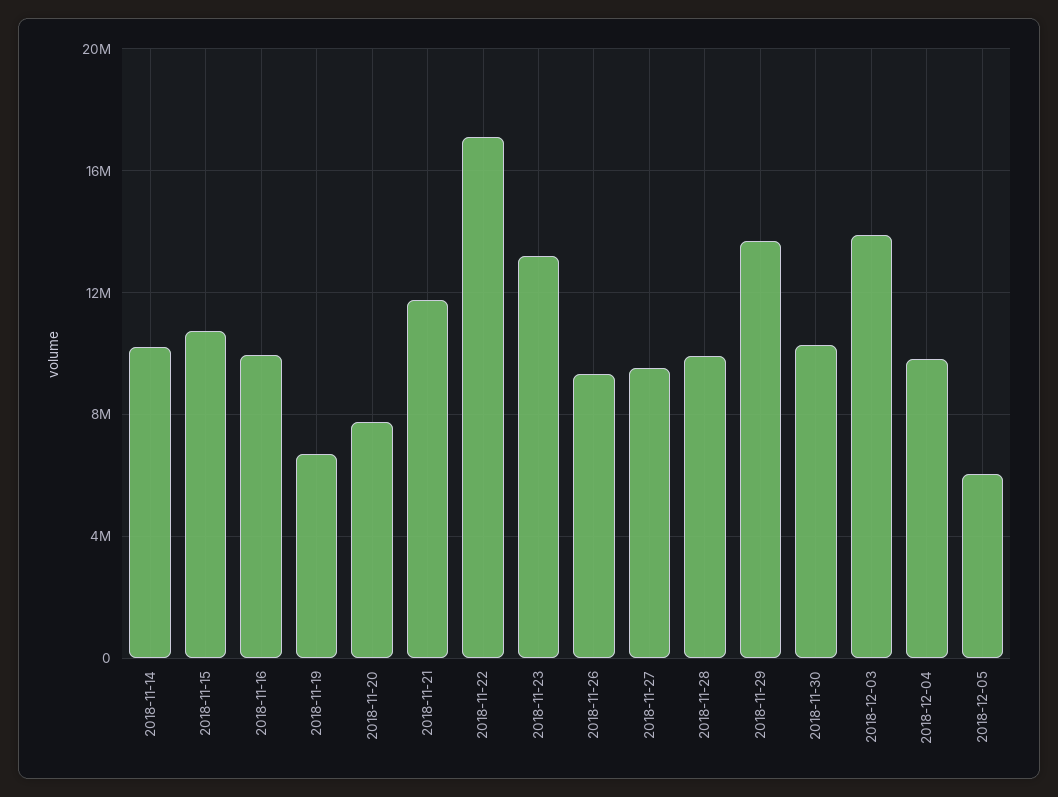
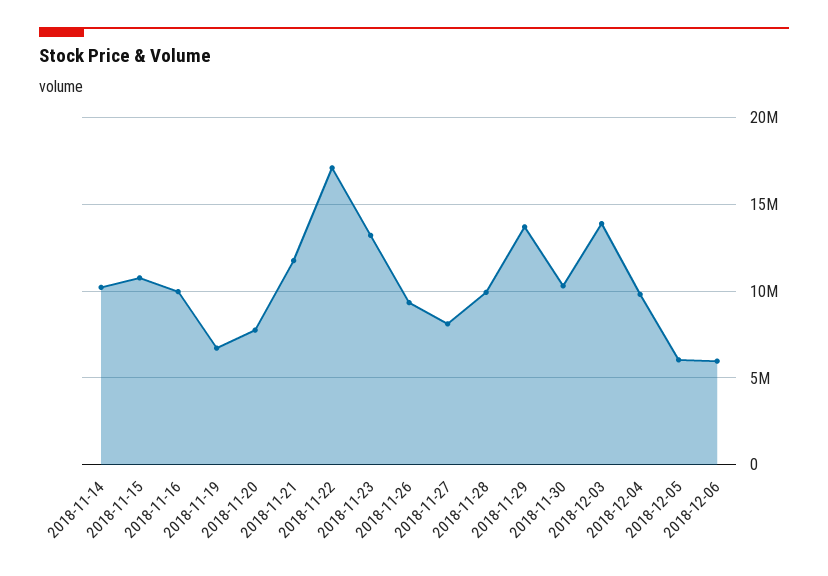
2018-11-27: 9500000 -> 8000000
2018-12-06: none -> 6000000

